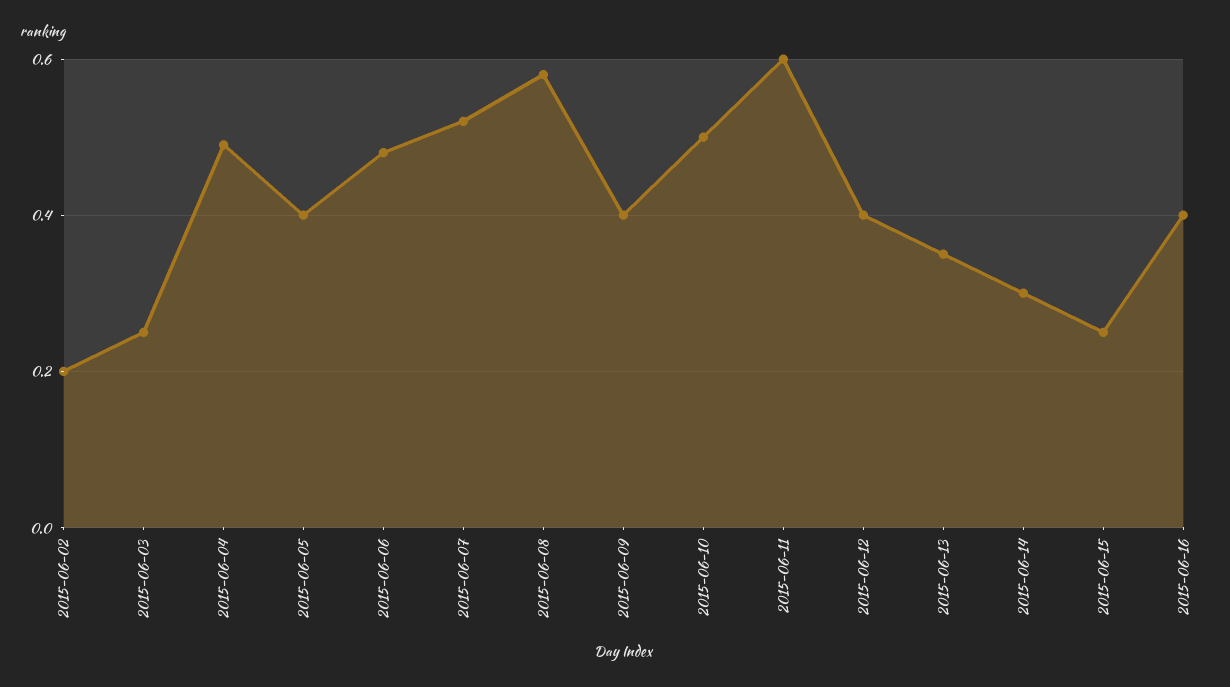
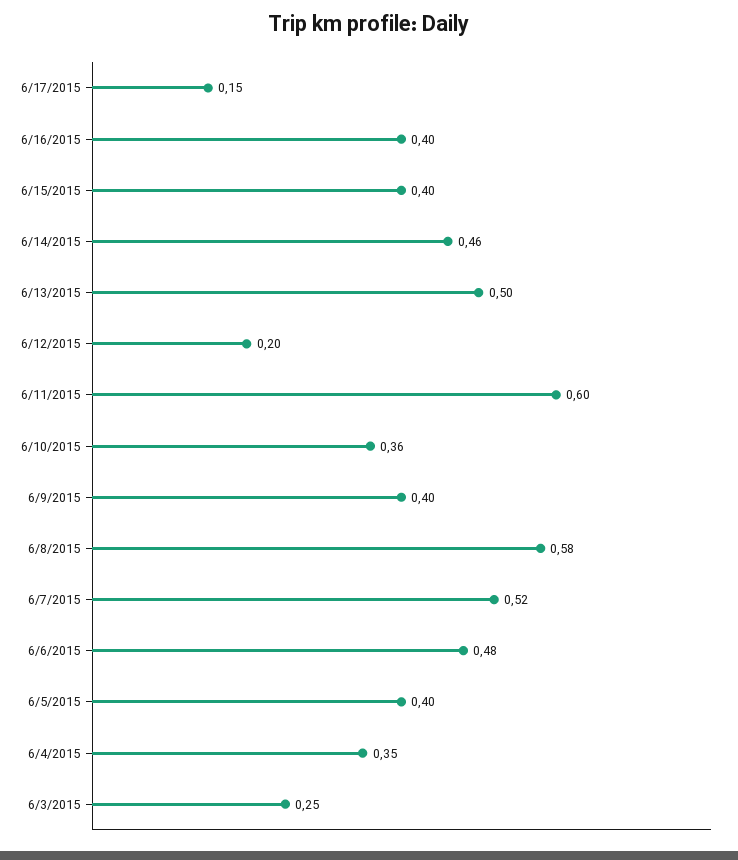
2015-06-02: 0.2 -> none
2015-06-04: 0.5 -> 0.35
2015-06-10: 0.5 -> 0.36
2015-06-12: 0.4 -> 0.2
2015-06-13: 0.35 -> 0.5
2015-06-14: 0.3 -> 0.46
2015-06-15: 0.25 -> 0.4
6/17/2015: none -> 0.15

